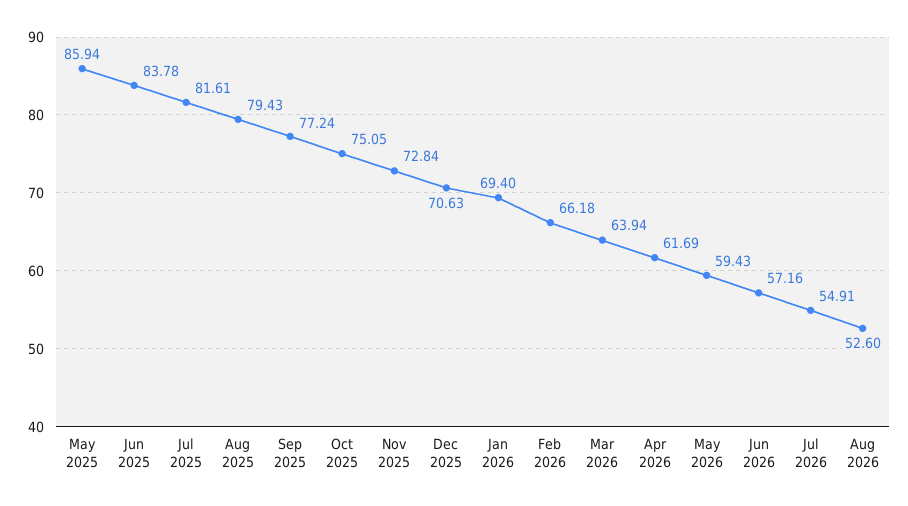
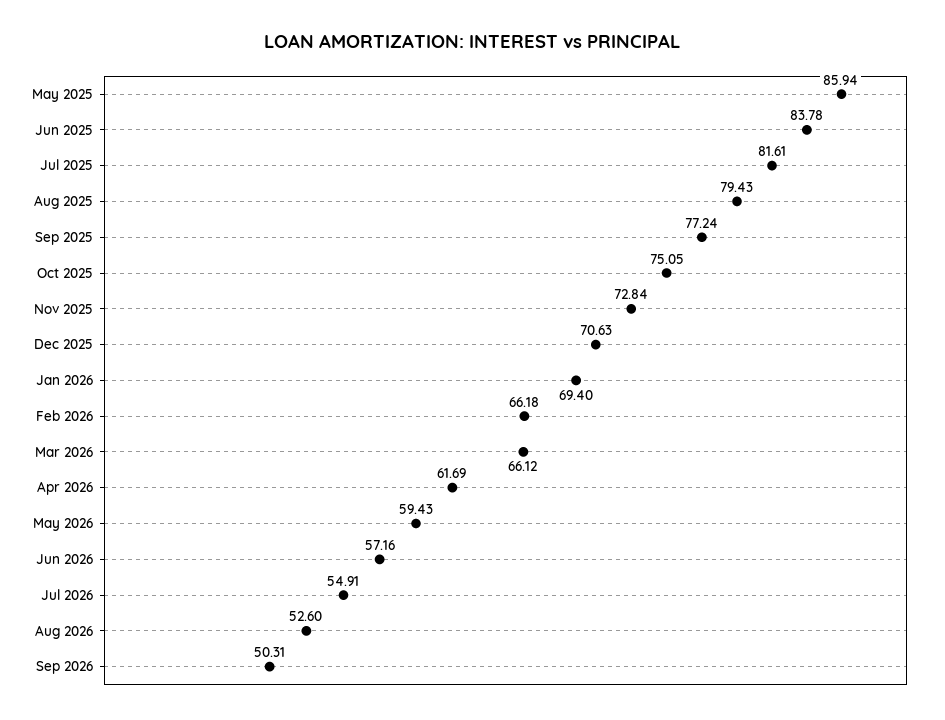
Mar 2026: 63.94 -> 66.12
Sep 2026: none -> 50.31

